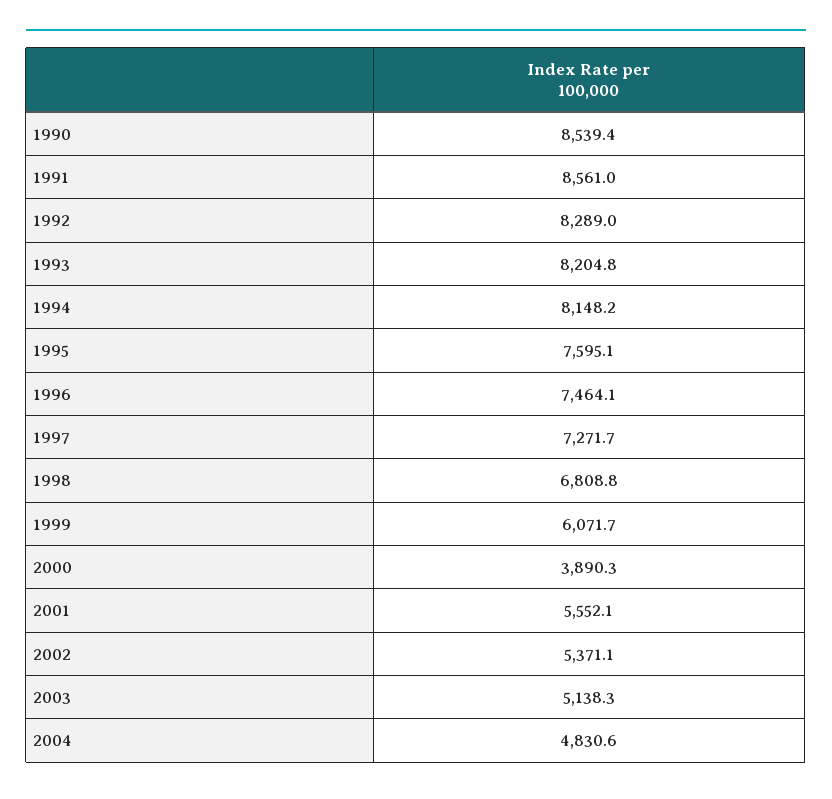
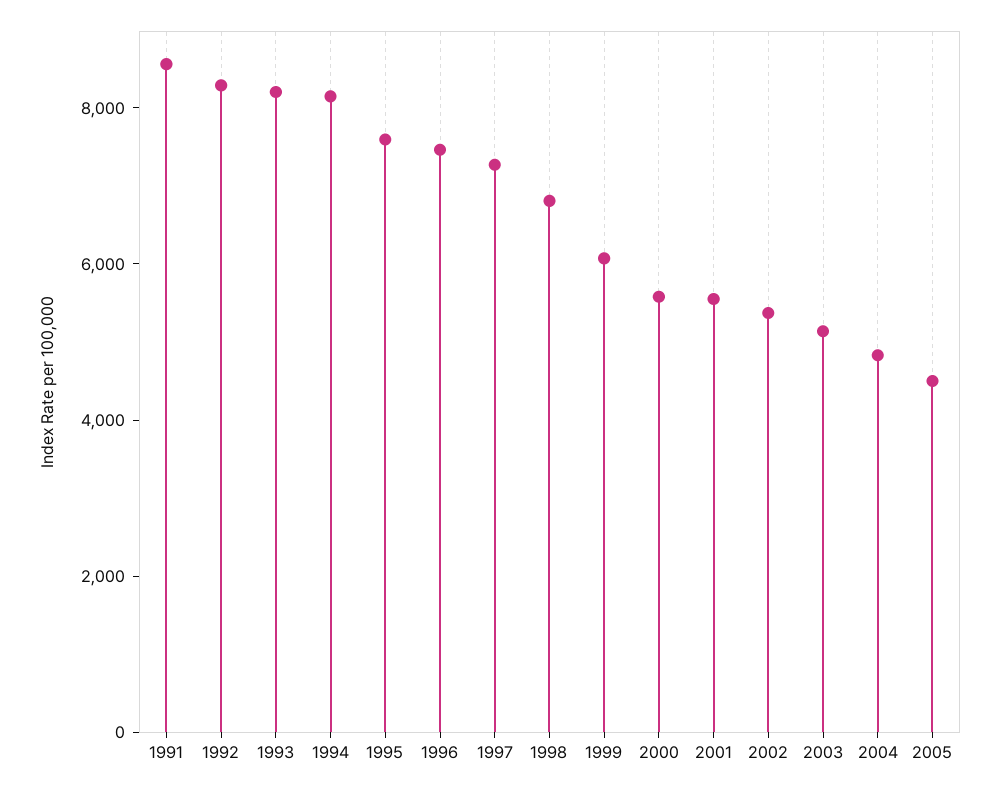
1990: 8539.4 -> none
2000: 3890.3 -> 5500
2005: none -> 4500

